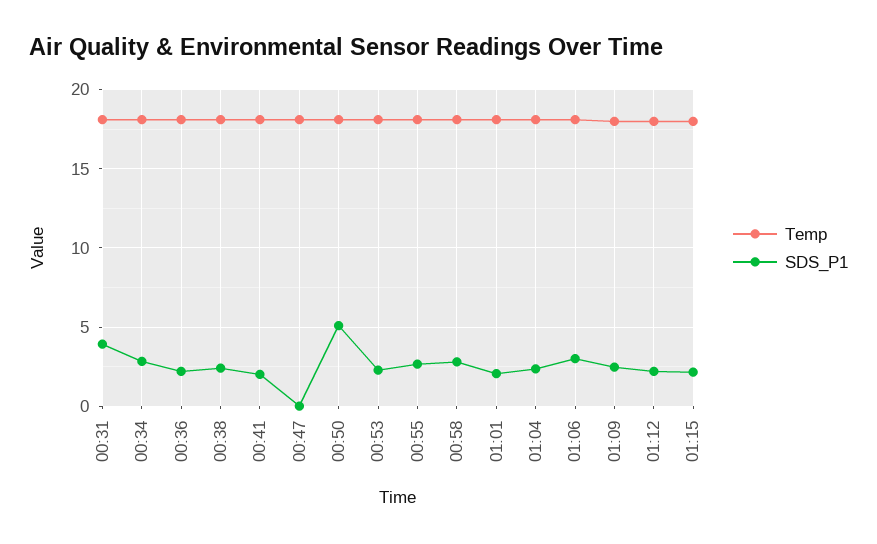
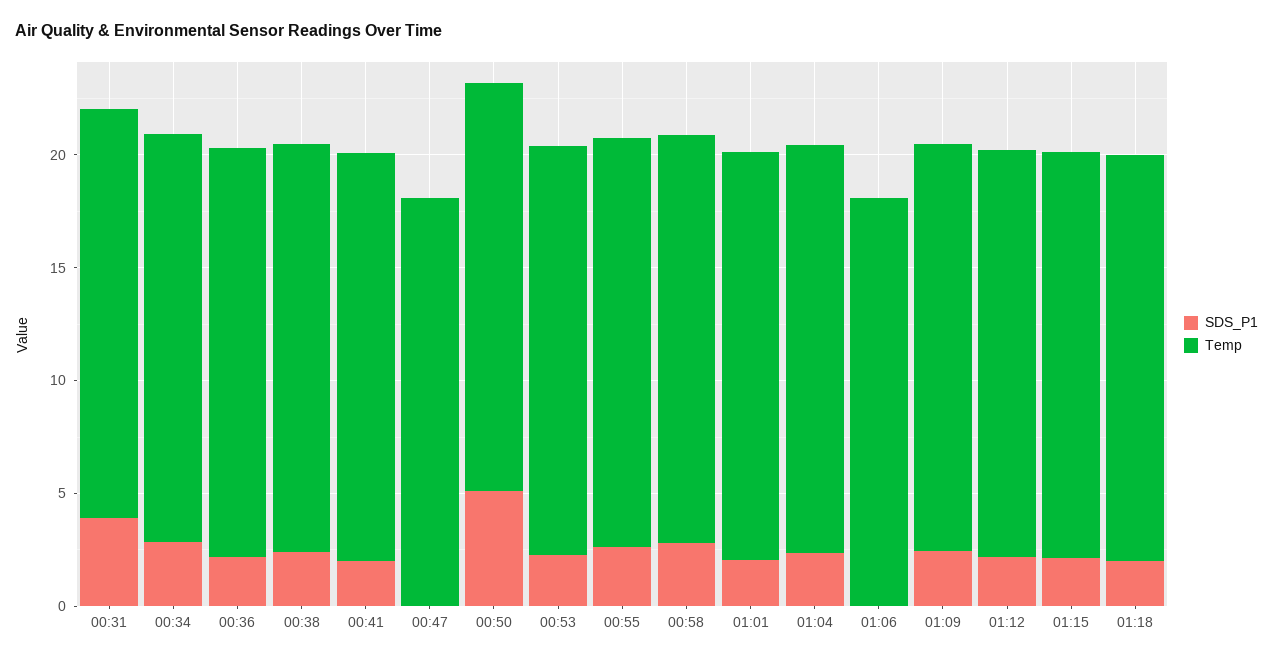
SDS_P1, 01:06: 3 -> 0
SDS_P1, 01:18: none -> 2
Temp, 01:18: none -> 18

